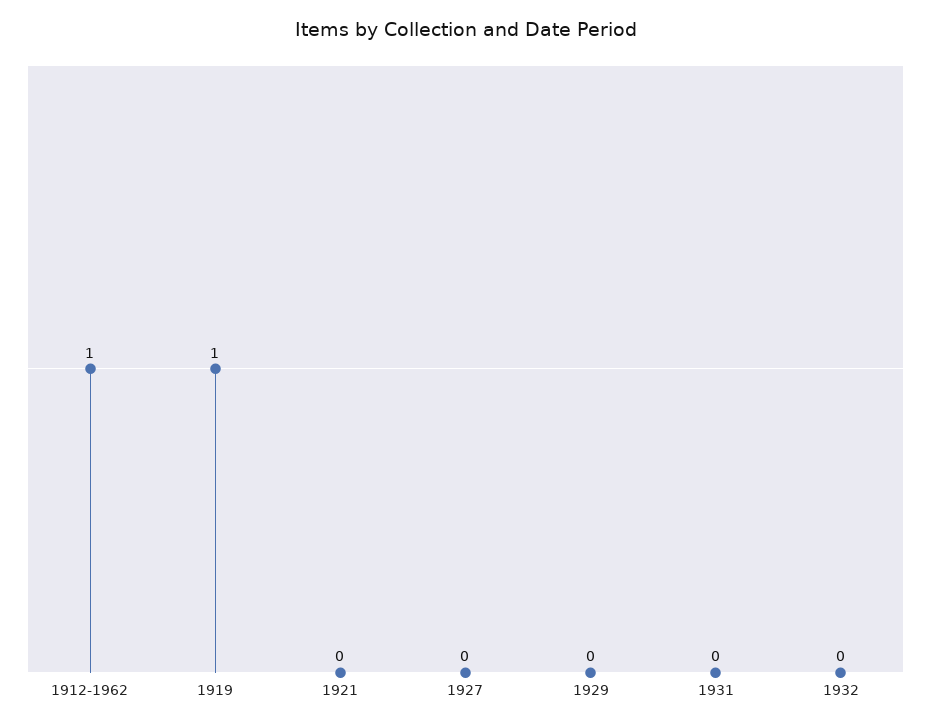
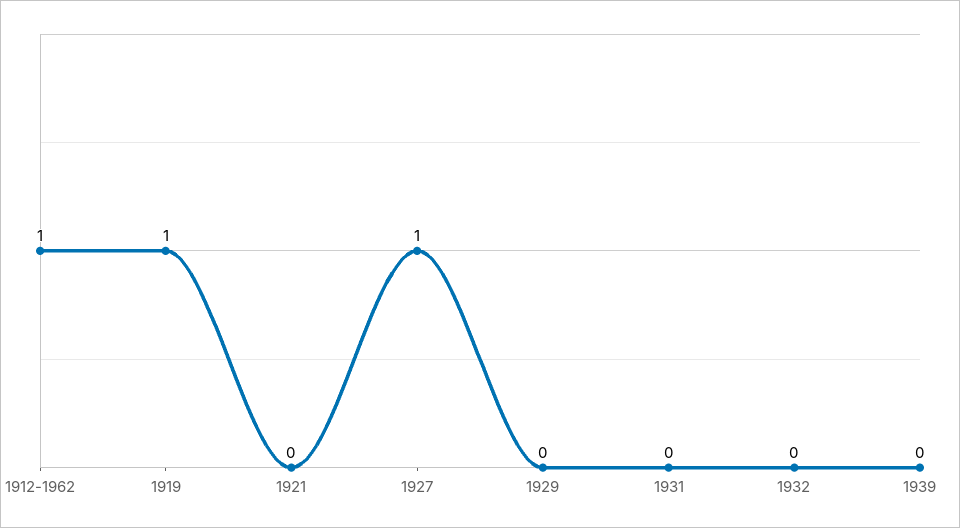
1927: 0 -> 1
1939: none -> 0

